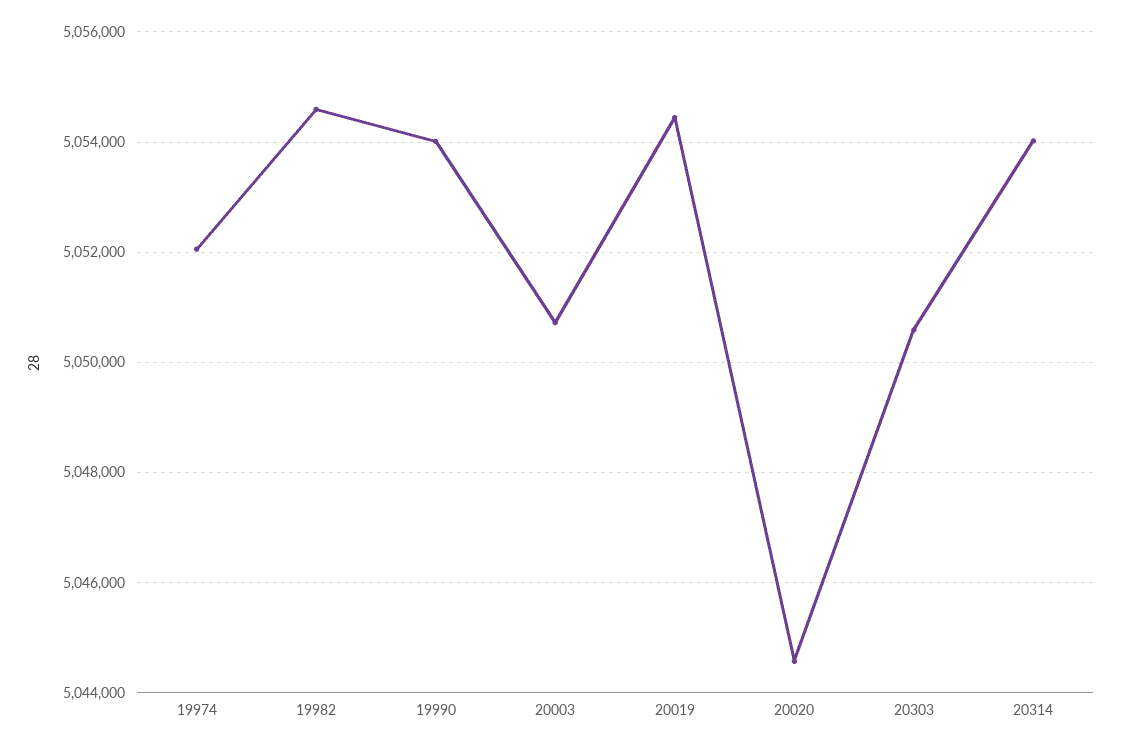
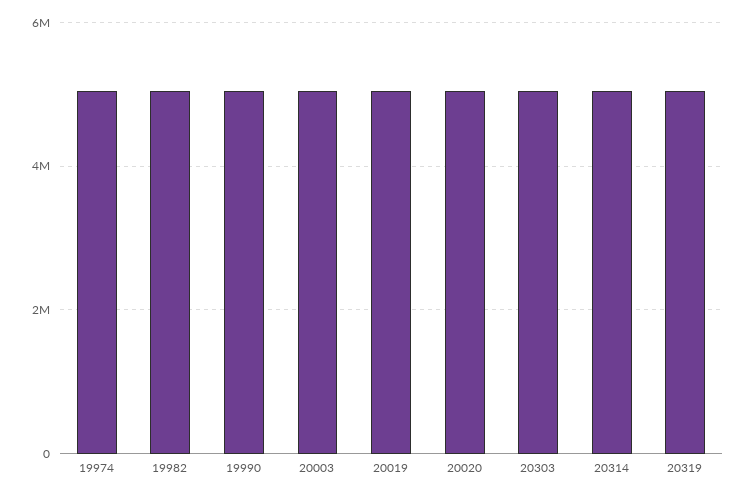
20319: none -> 5000000

